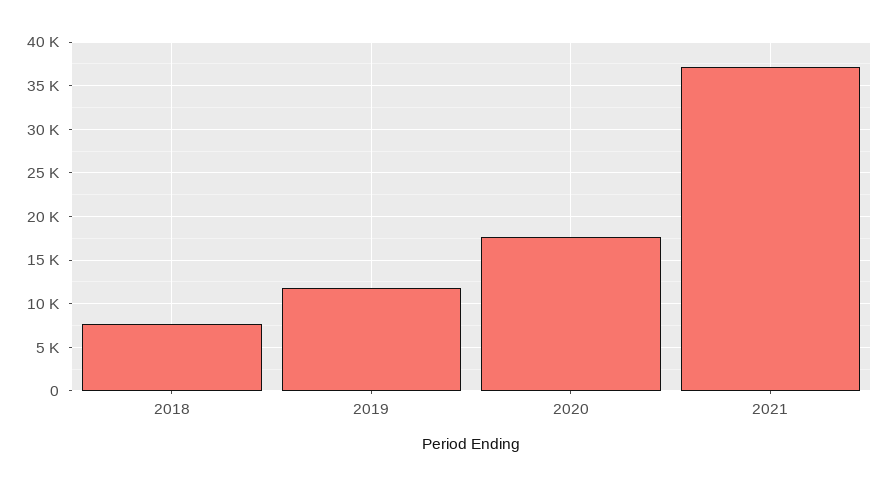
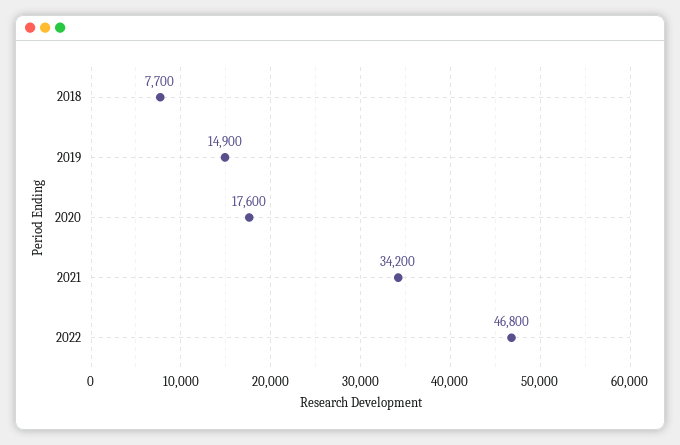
2019: 12000 -> 14900
2021: 37000 -> 34200
2022: none -> 46800

